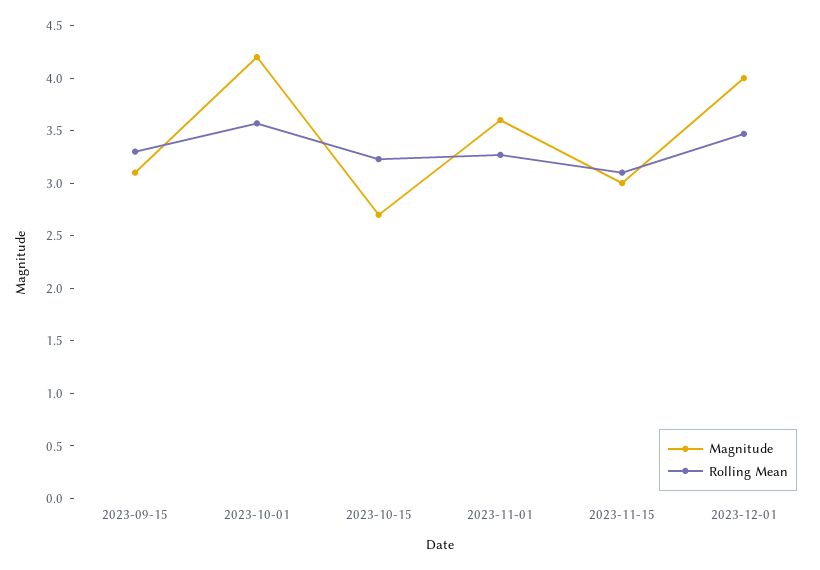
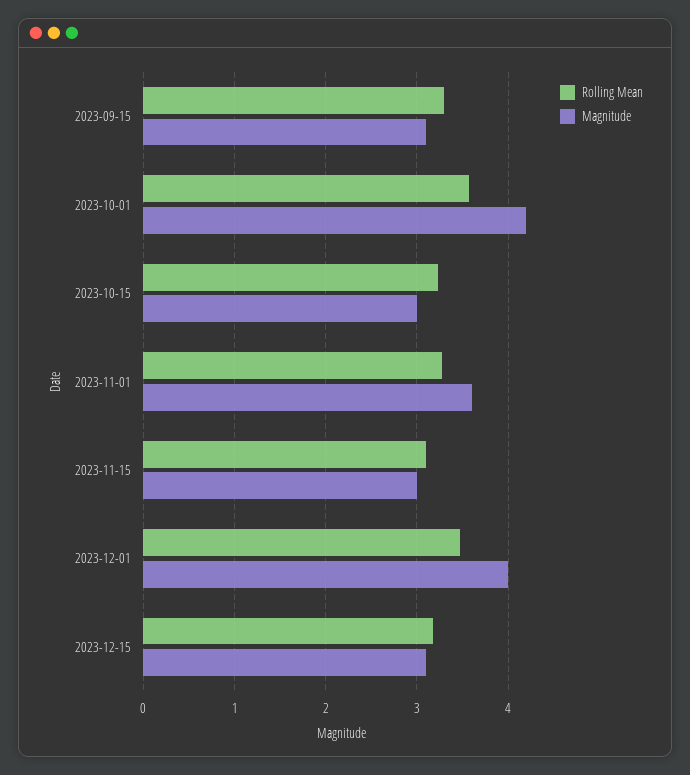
Magnitude, 2023-10-15: 2.7 -> 3
Rolling Mean, 2023-12-15: none -> 3.2
Magnitude, 2023-12-15: none -> 3.1

